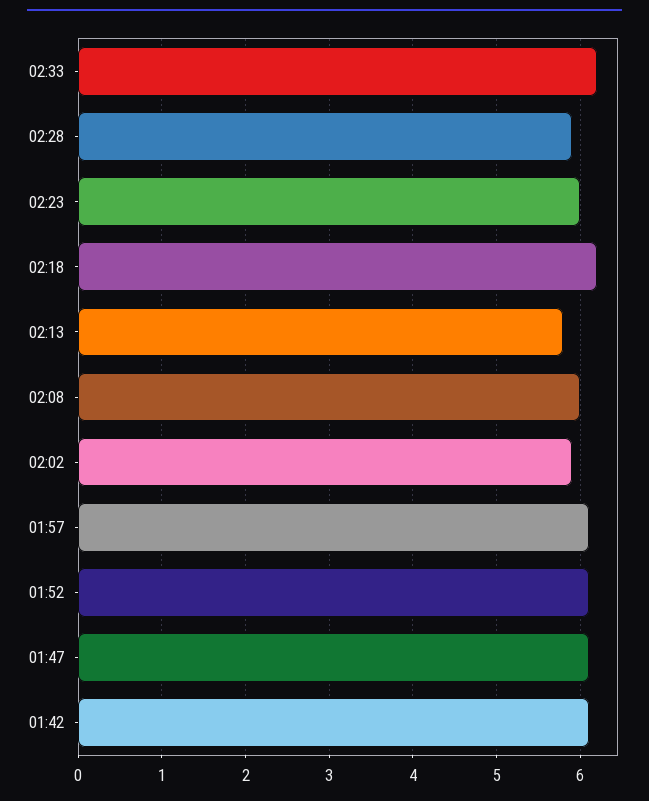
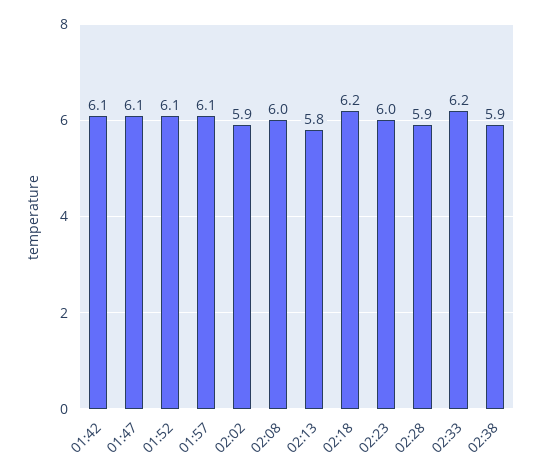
02:38: none -> 5.9

